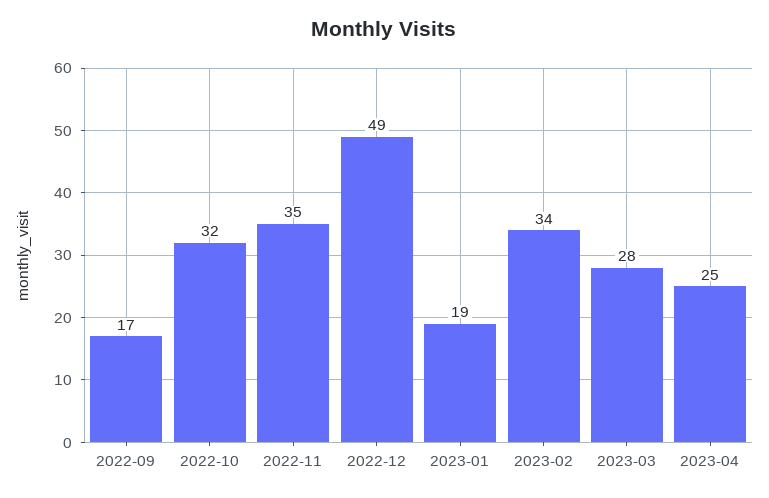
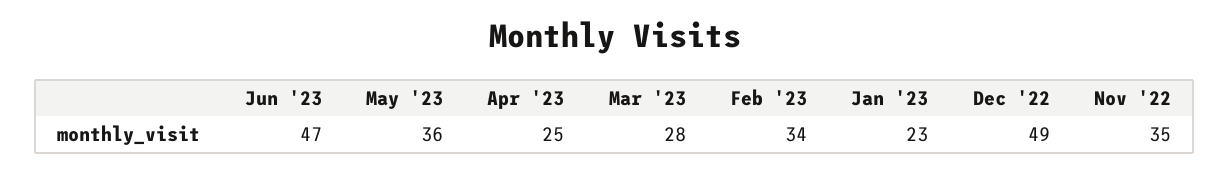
2022-09: 17 -> none
2022-10: 32 -> none
2023-01: 19 -> 23
Jun '23: none -> 47
May '23: none -> 36

